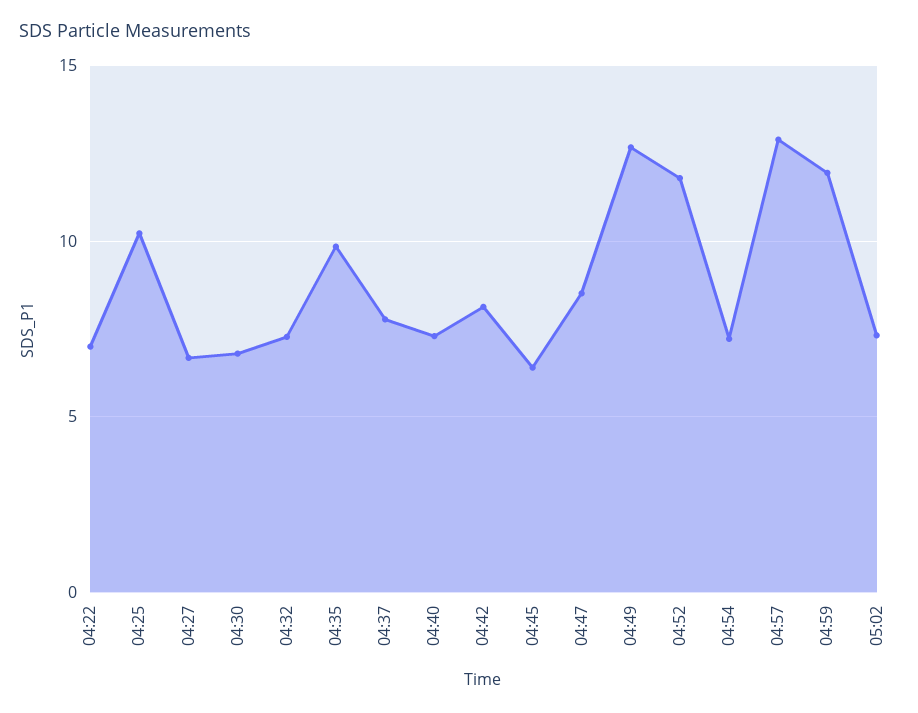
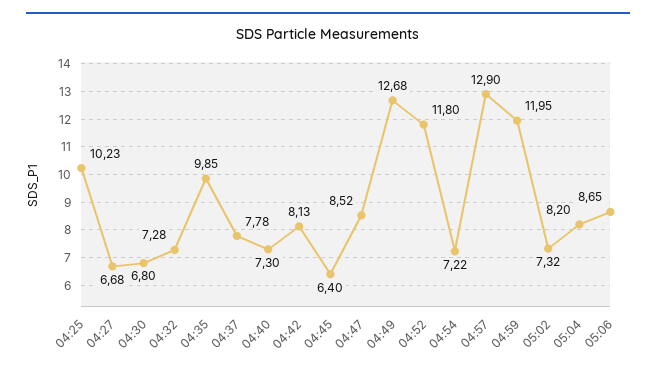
04:22: 7 -> none
05:04: none -> 8.2
05:06: none -> 8.65

